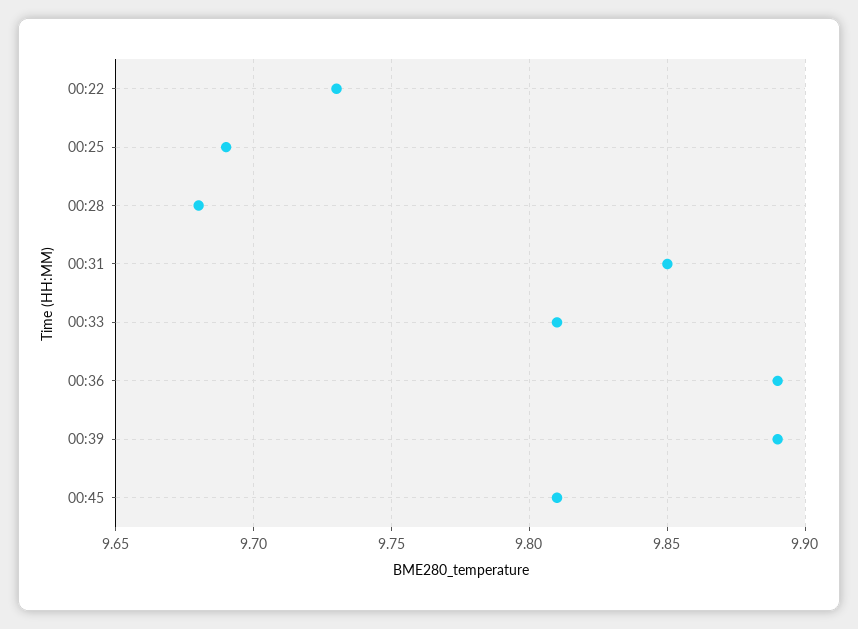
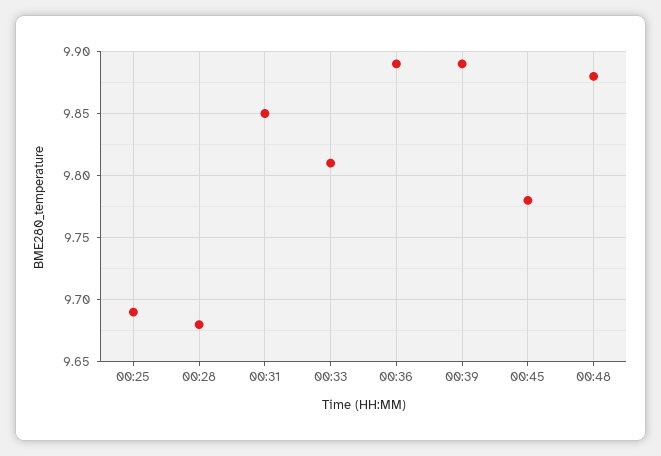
00:22: 9.73 -> none
00:45: 9.81 -> 9.78
00:48: none -> 9.88

